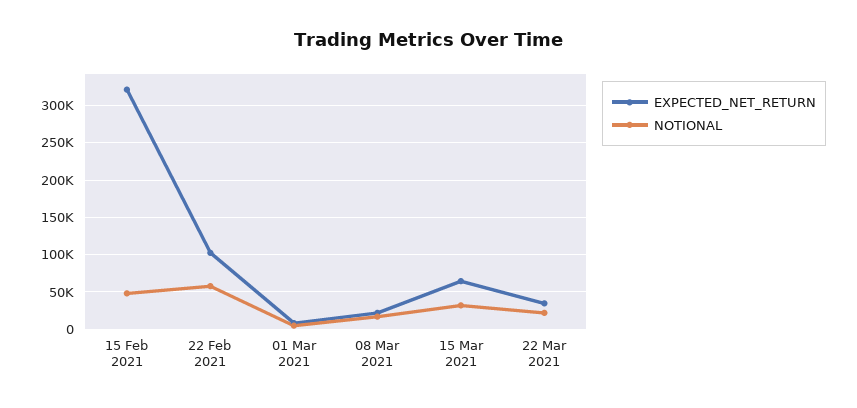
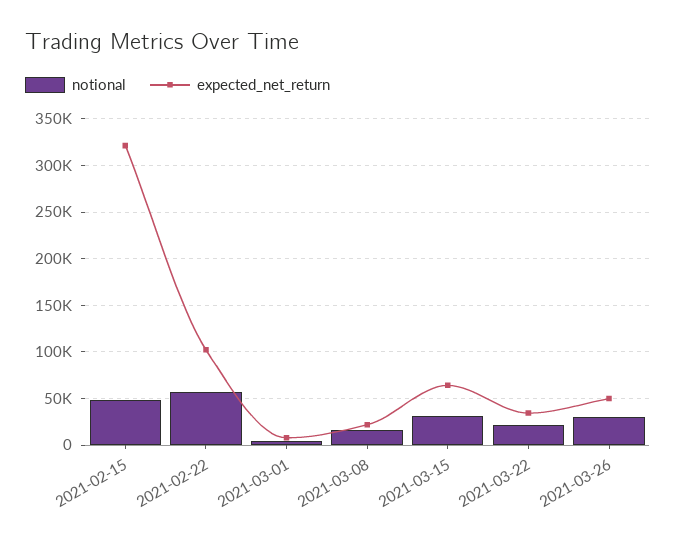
NOTIONAL, 2021-03-26: none -> 30000
EXPECTED_NET_RETURN, 2021-03-26: none -> 50000

